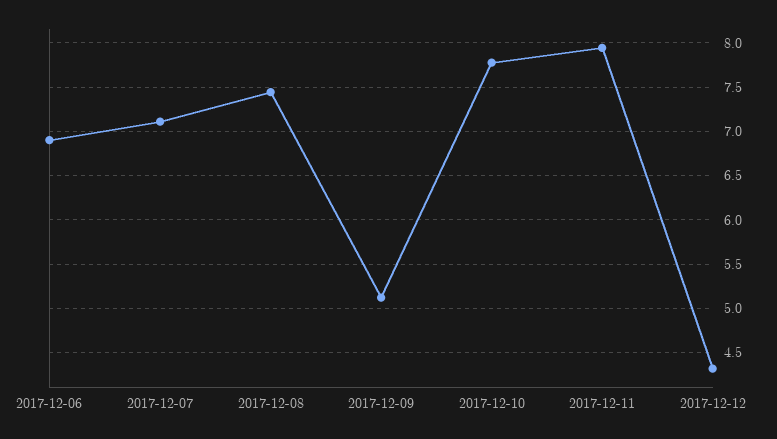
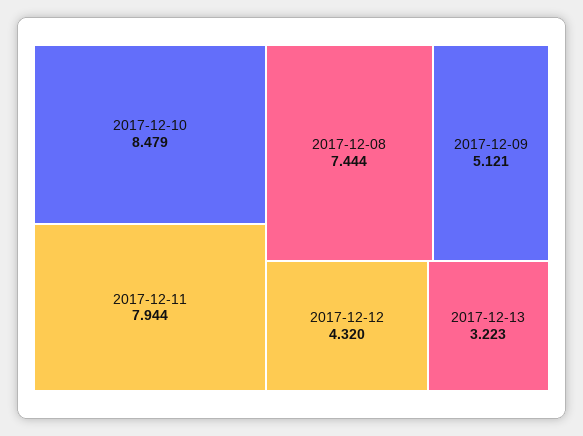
2017-12-06: 6.9 -> none
2017-12-07: 7.1 -> none
2017-12-10: 7.8 -> 8.479
2017-12-13: none -> 3.223

